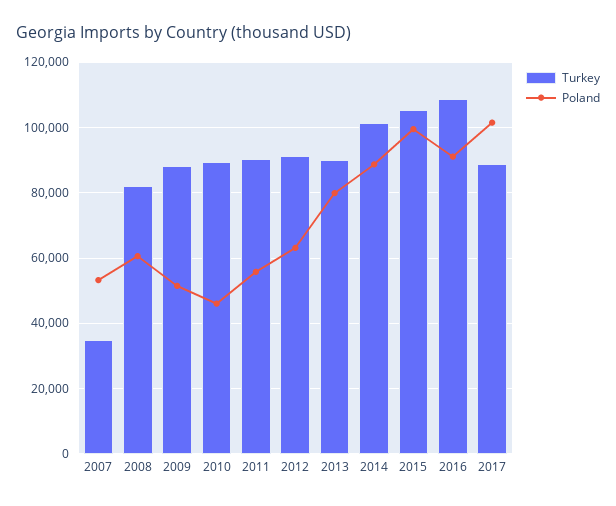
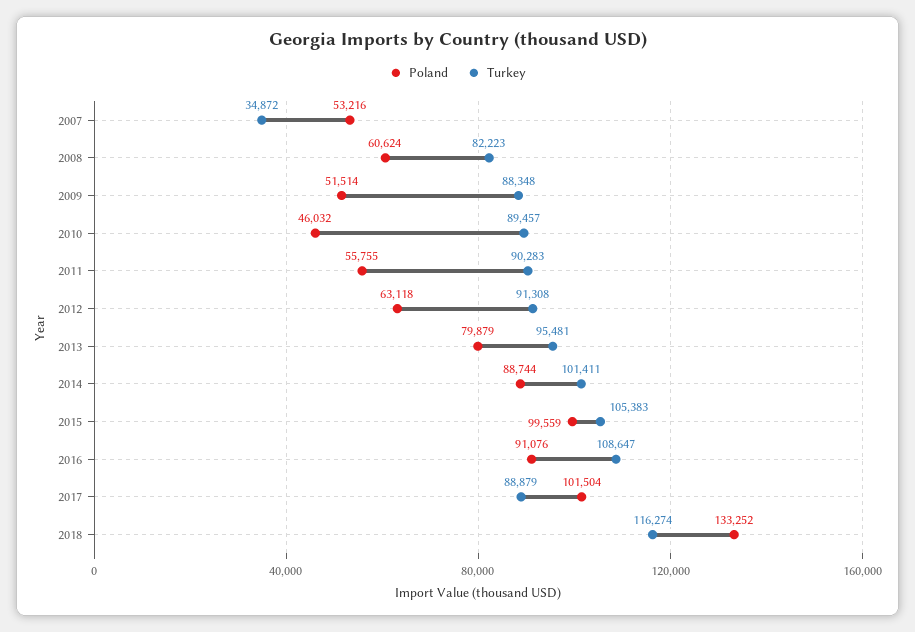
Turkey, 2013: 90000 -> 95481
Poland, 2018: none -> 133252
Turkey, 2018: none -> 116274

